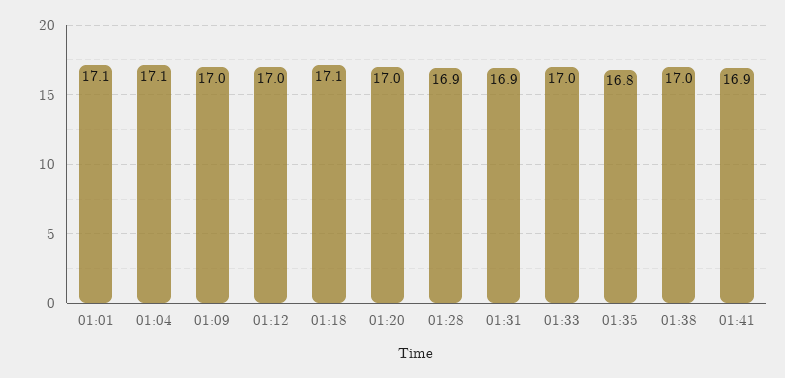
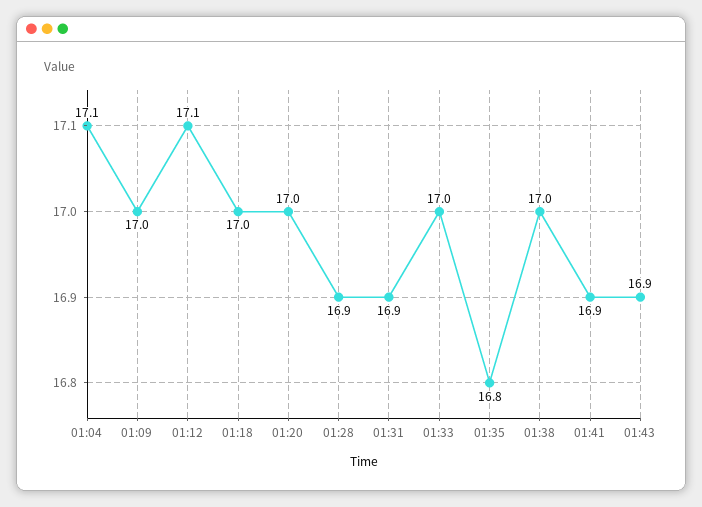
01:01: 17.1 -> none
01:12: 17 -> 17.1
01:18: 17.1 -> 17
01:43: none -> 16.9

